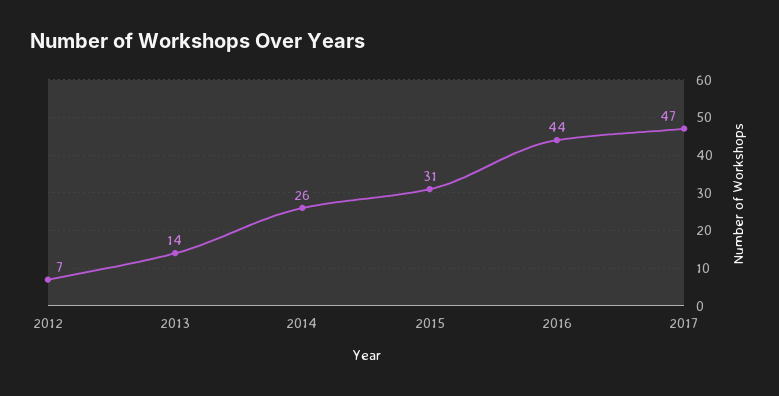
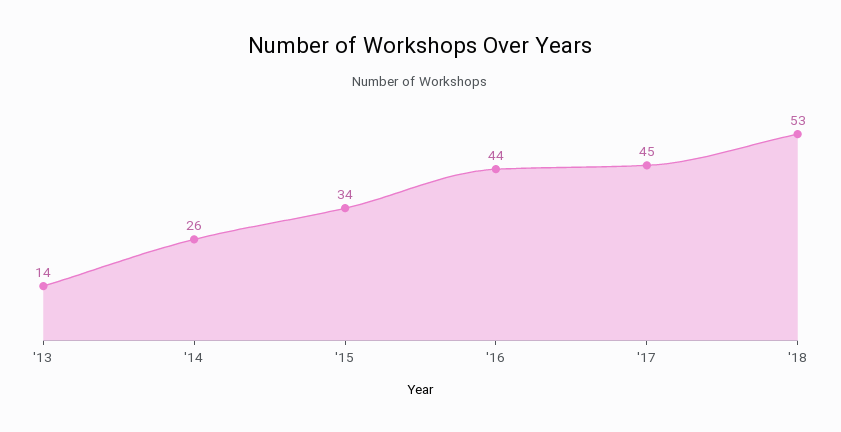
2012: 7 -> none
2015: 31 -> 34
2017: 47 -> 45
'18: none -> 53

